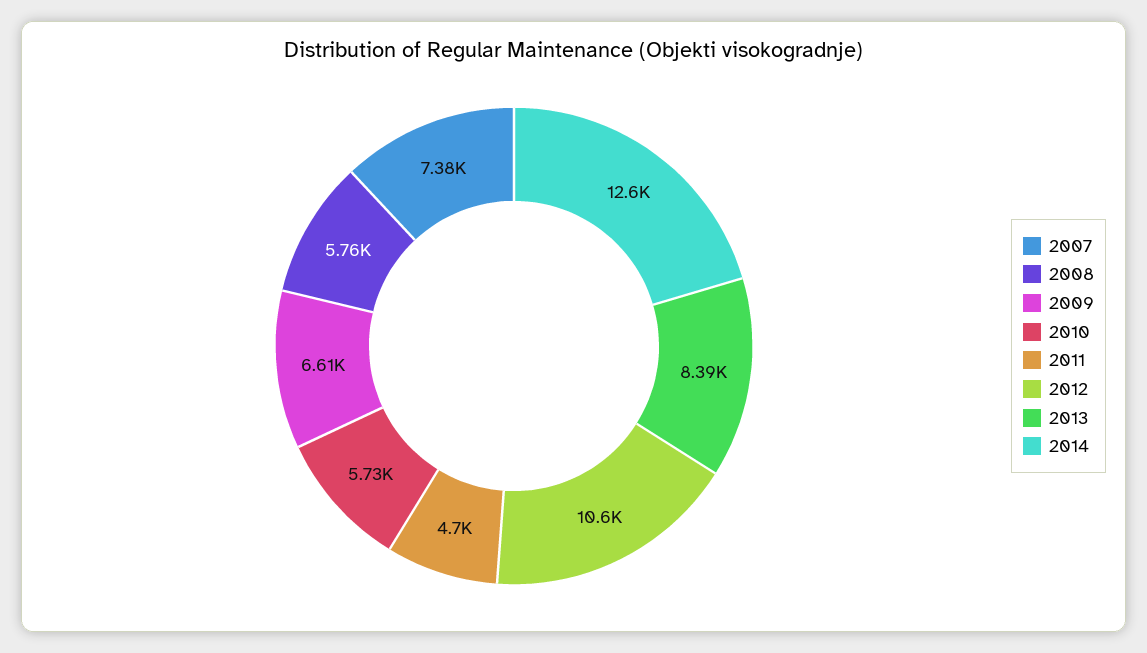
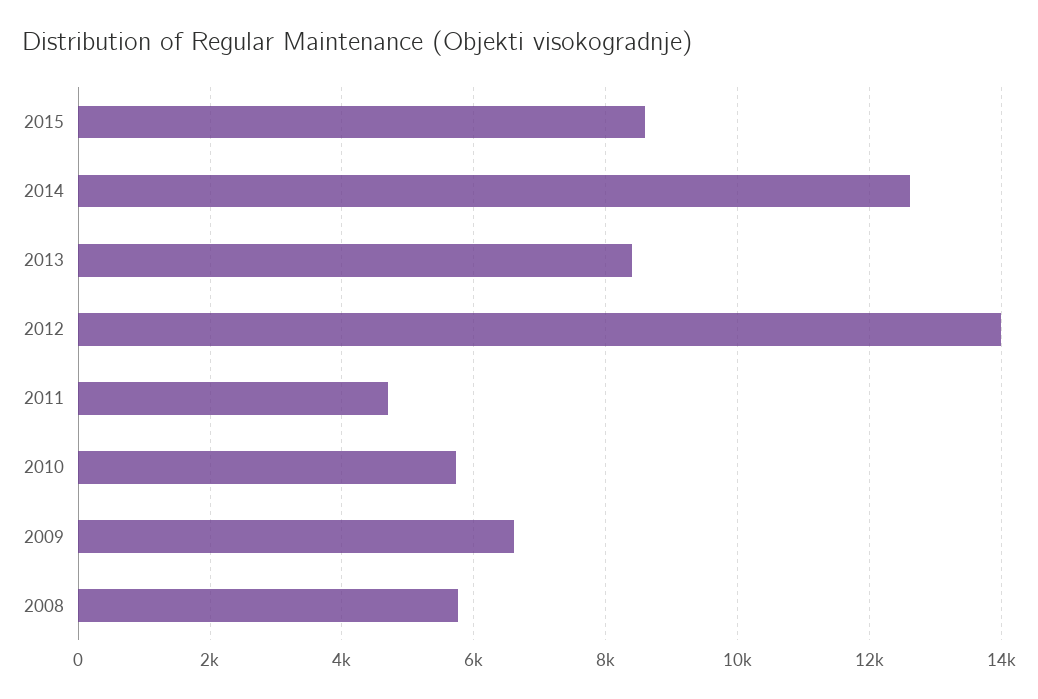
2007: 7380 -> none
2012: 10600 -> 14000
2015: none -> 8600

